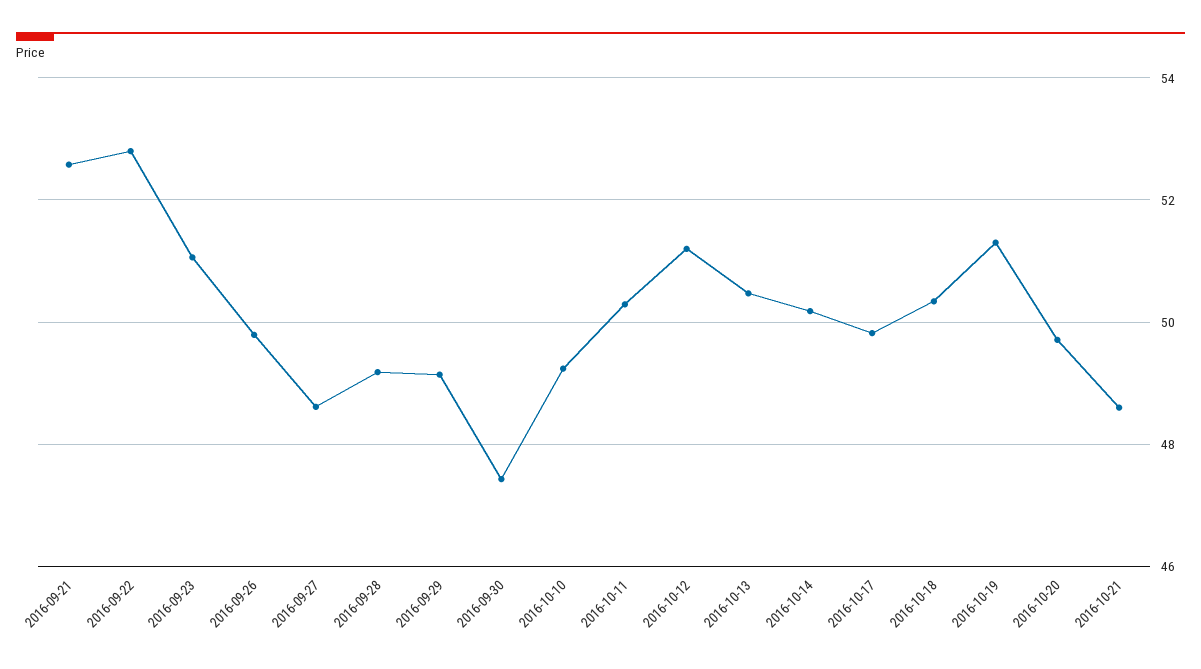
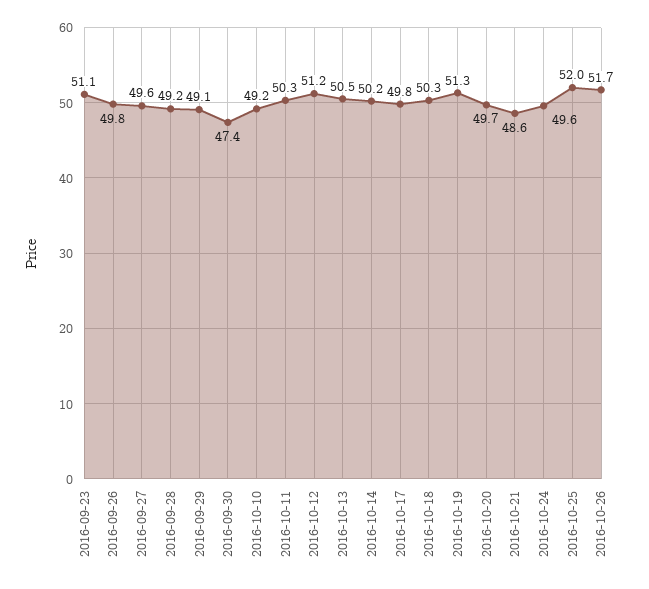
2016-09-21: 52.6 -> none
2016-09-22: 52.8 -> none
2016-09-27: 48.6 -> 49.6
2016-10-24: none -> 49.6
2016-10-25: none -> 52
2016-10-26: none -> 51.7

